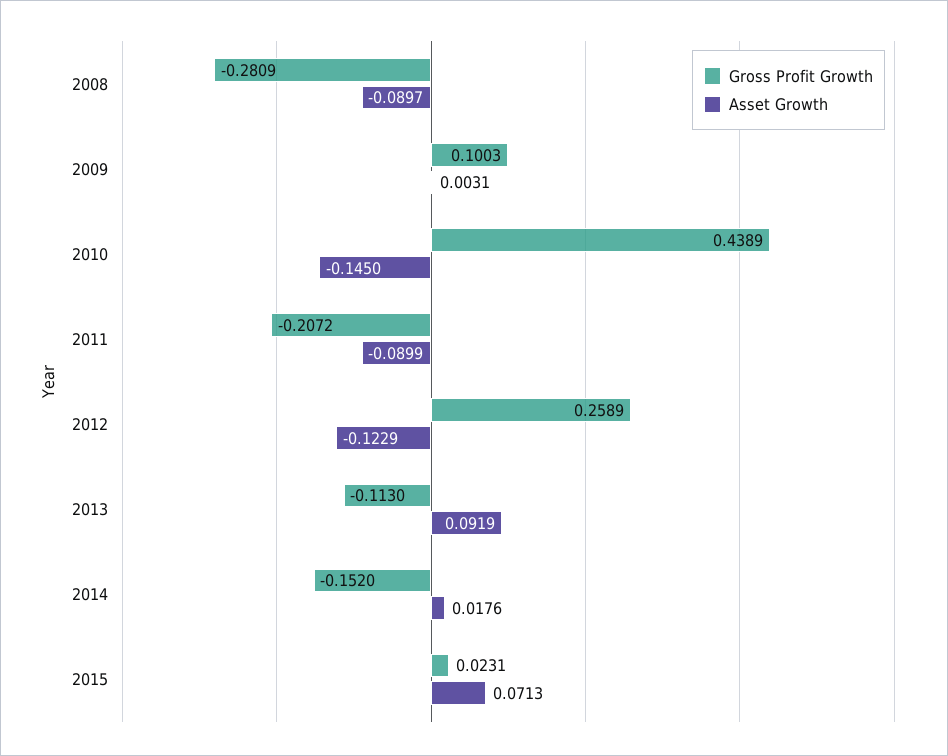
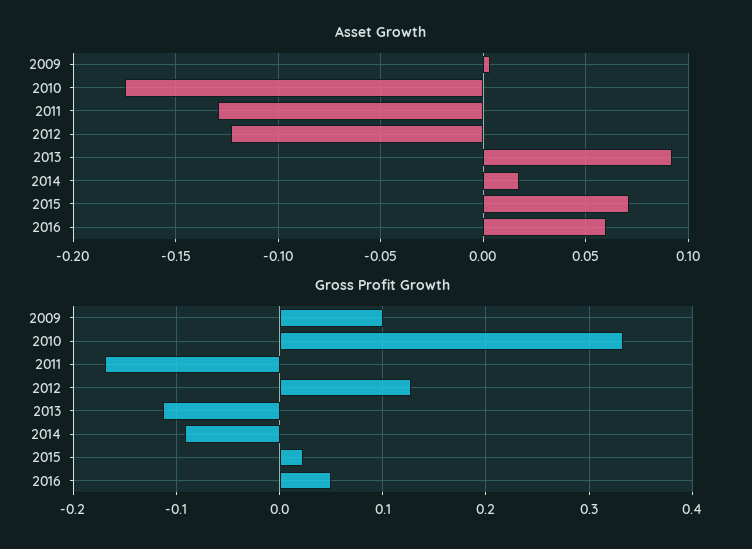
Gross Profit Growth, 2008: -0.2809 -> none
Asset Growth, 2008: -0.0897 -> none
Gross Profit Growth, 2010: 0.4389 -> 0.33
Asset Growth, 2010: -0.145 -> -0.175
Gross Profit Growth, 2011: -0.2072 -> -0.17
Asset Growth, 2011: -0.0899 -> -0.13
Gross Profit Growth, 2012: 0.2589 -> 0.13
Gross Profit Growth, 2014: -0.152 -> -0.09
Asset Growth, 2016: none -> 0.06
Gross Profit Growth, 2016: none -> 0.05

